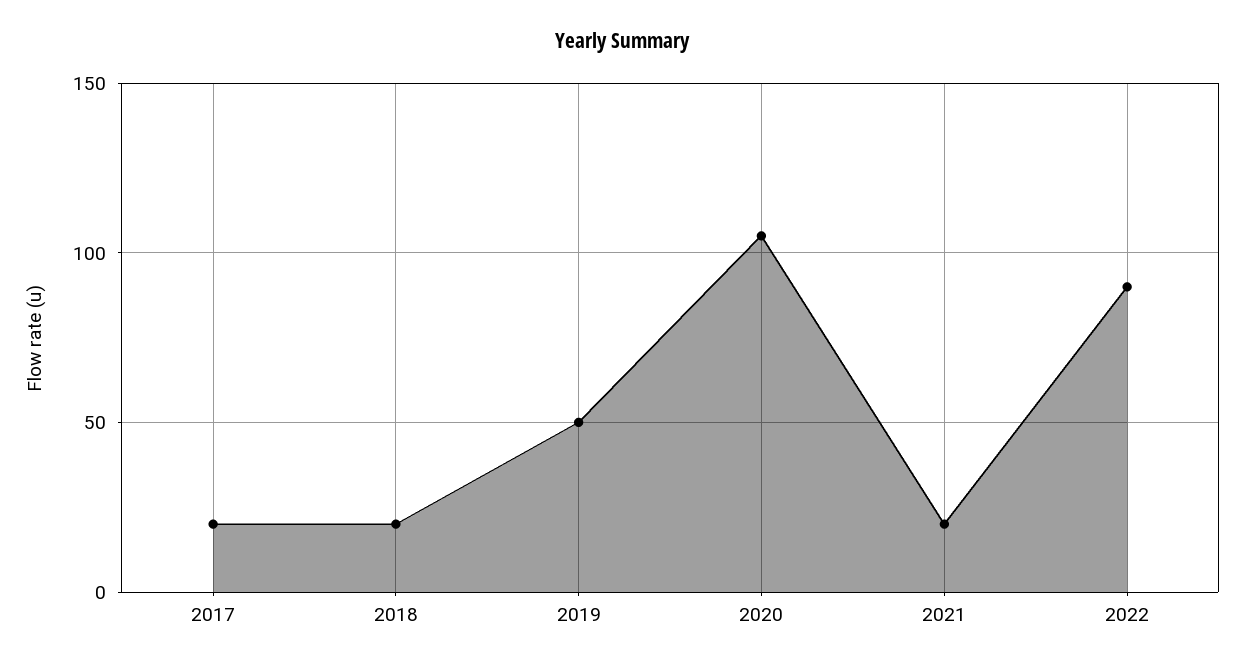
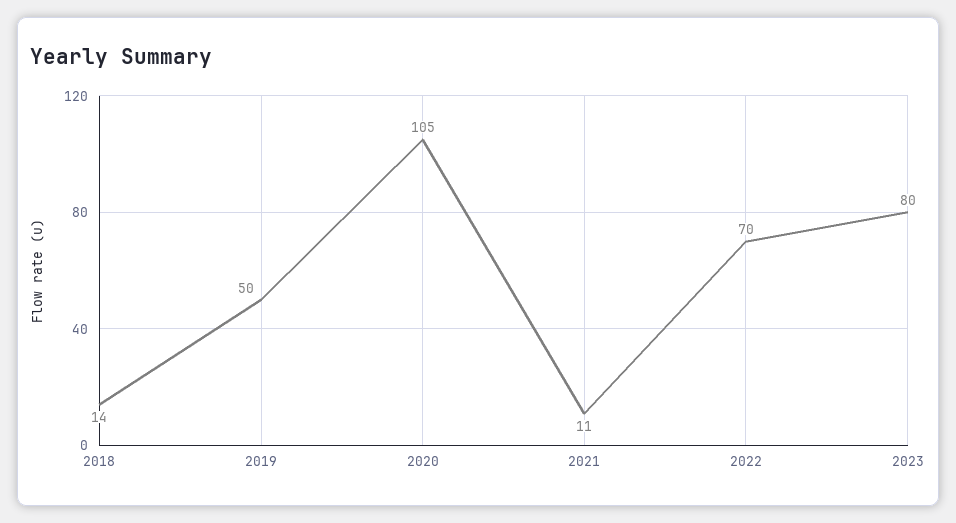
2017: 20 -> none
2018: 20 -> 14
2021: 20 -> 11
2022: 90 -> 70
2023: none -> 80

